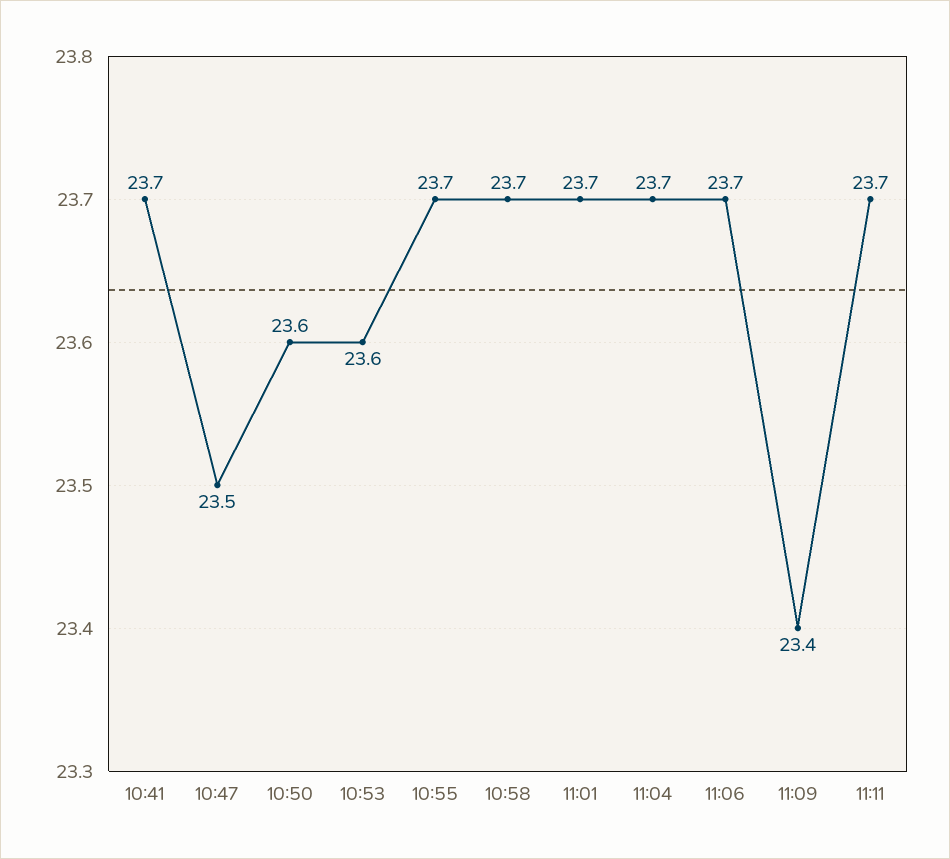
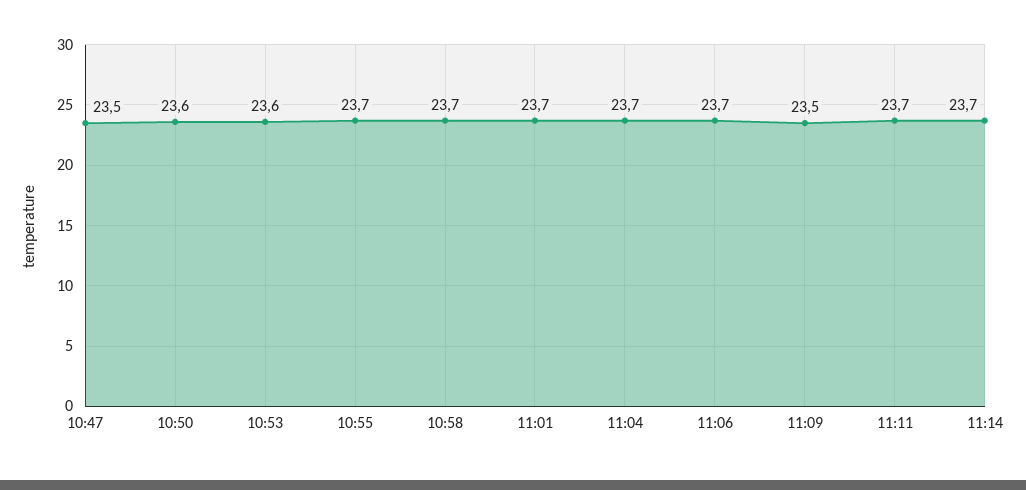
10:41: 23.7 -> none
11:09: 23.4 -> 23.5
11:14: none -> 23.7

